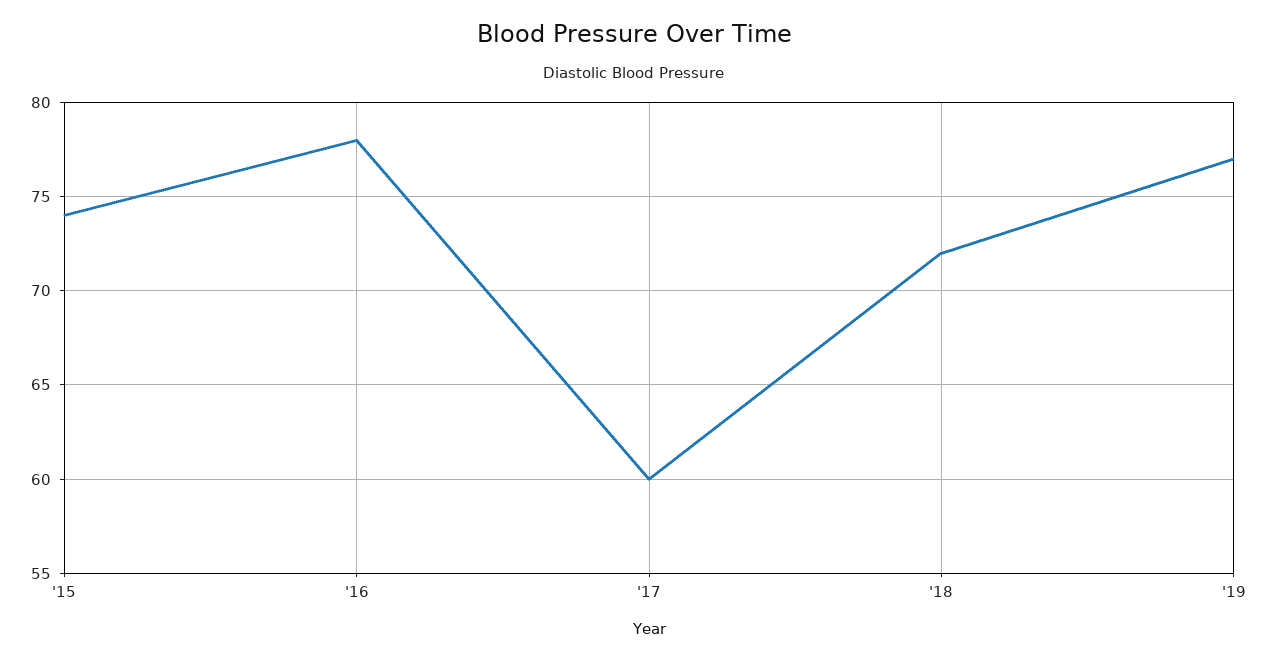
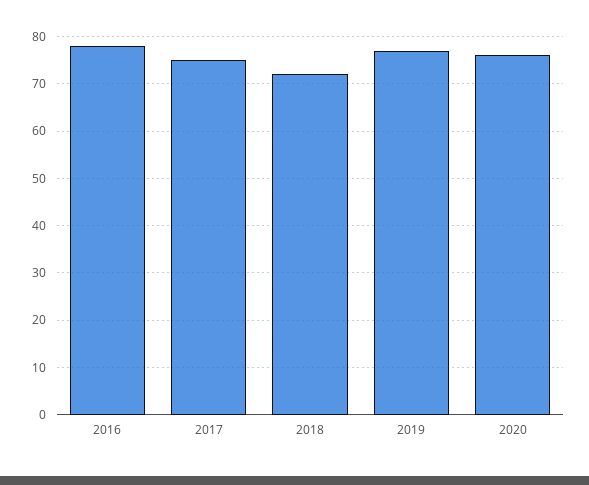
'15: 74 -> none
'17: 60 -> 75
2020: none -> 75

